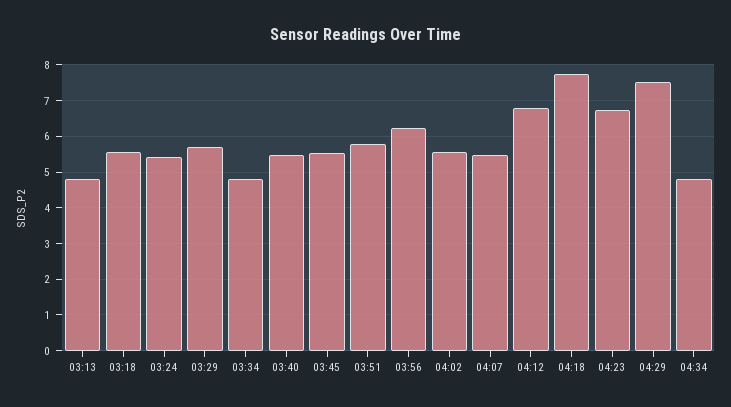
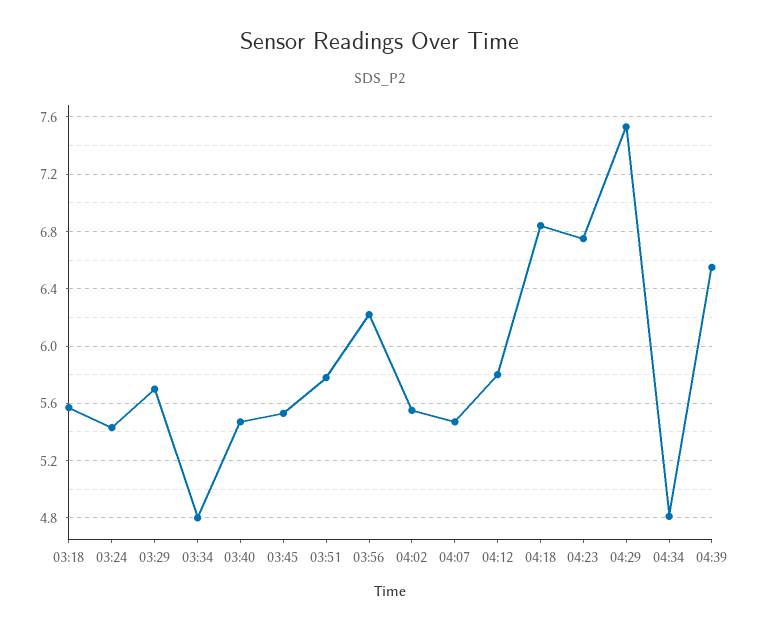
03:13: 4.8 -> none
04:12: 6.8 -> 5.8
04:18: 7.8 -> 6.85
04:39: none -> 6.55

